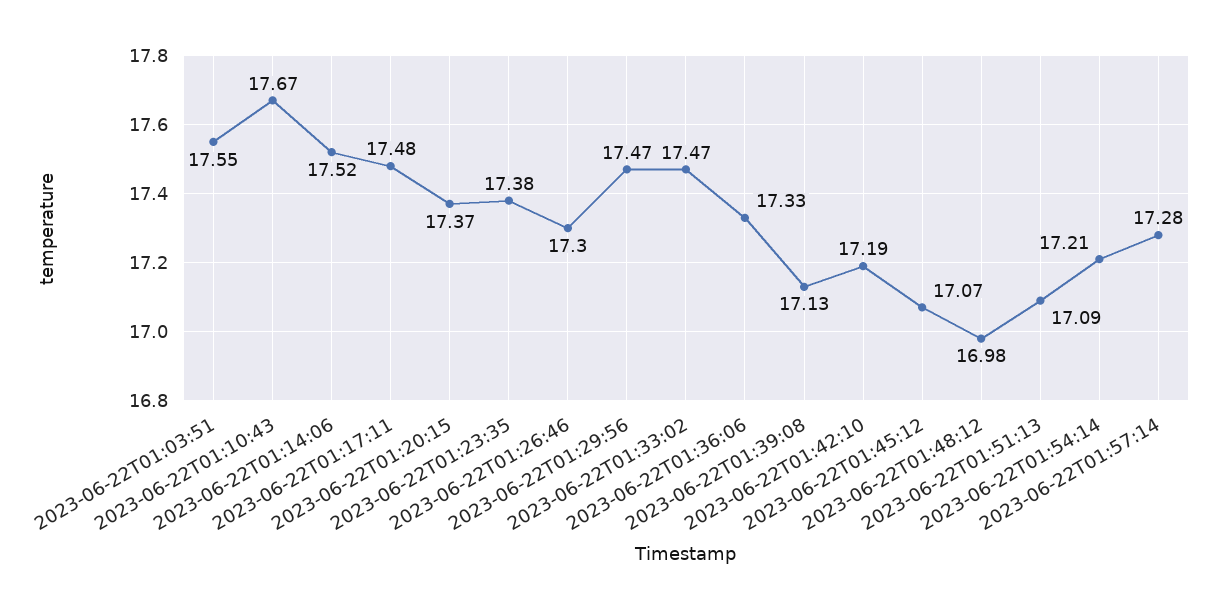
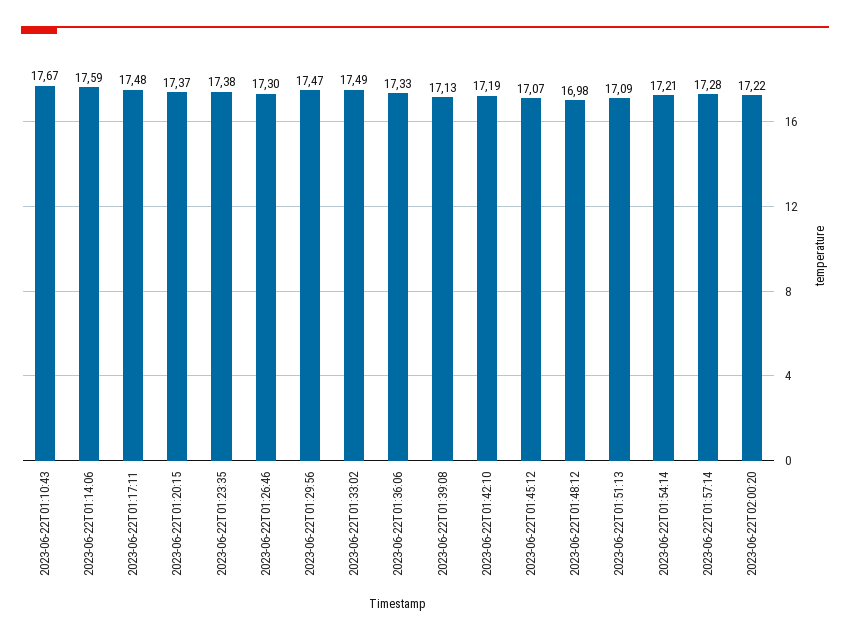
2023-06-22T01:03:51: 17.55 -> none
2023-06-22T01:14:06: 17.52 -> 17.59
2023-06-22T01:33:02: 17.47 -> 17.49
2023-06-22T02:00:20: none -> 17.22

